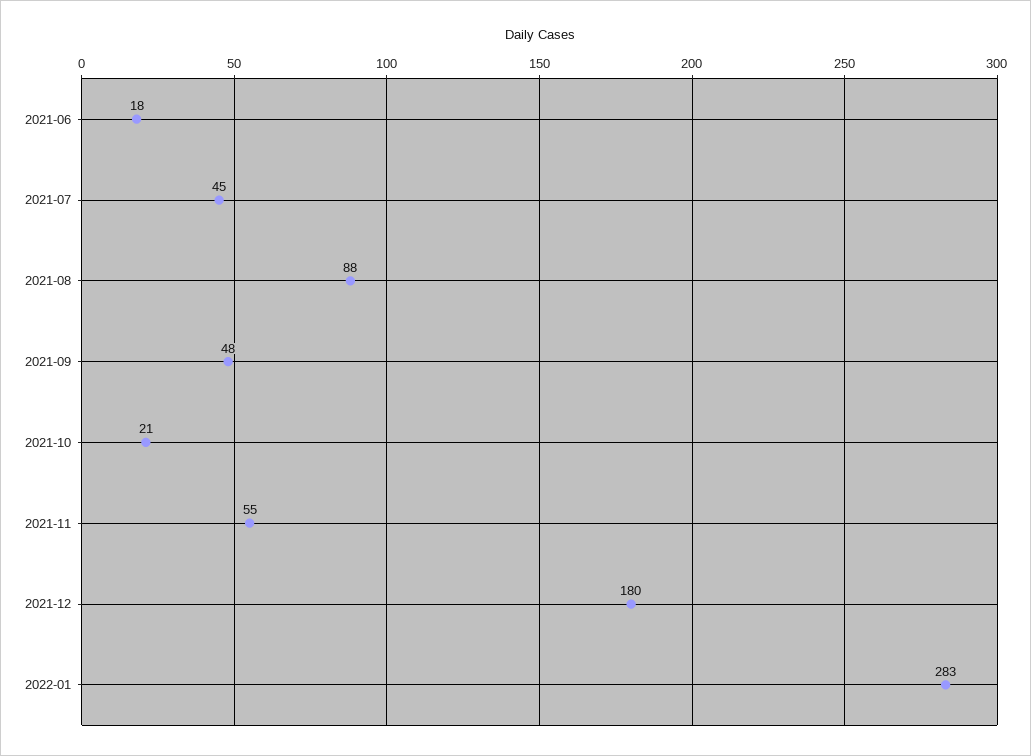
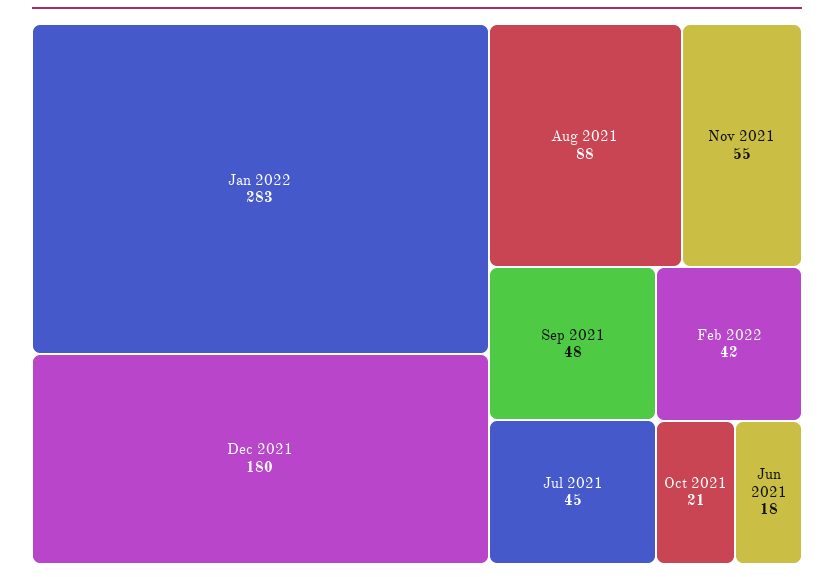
Feb 2022: none -> 42

